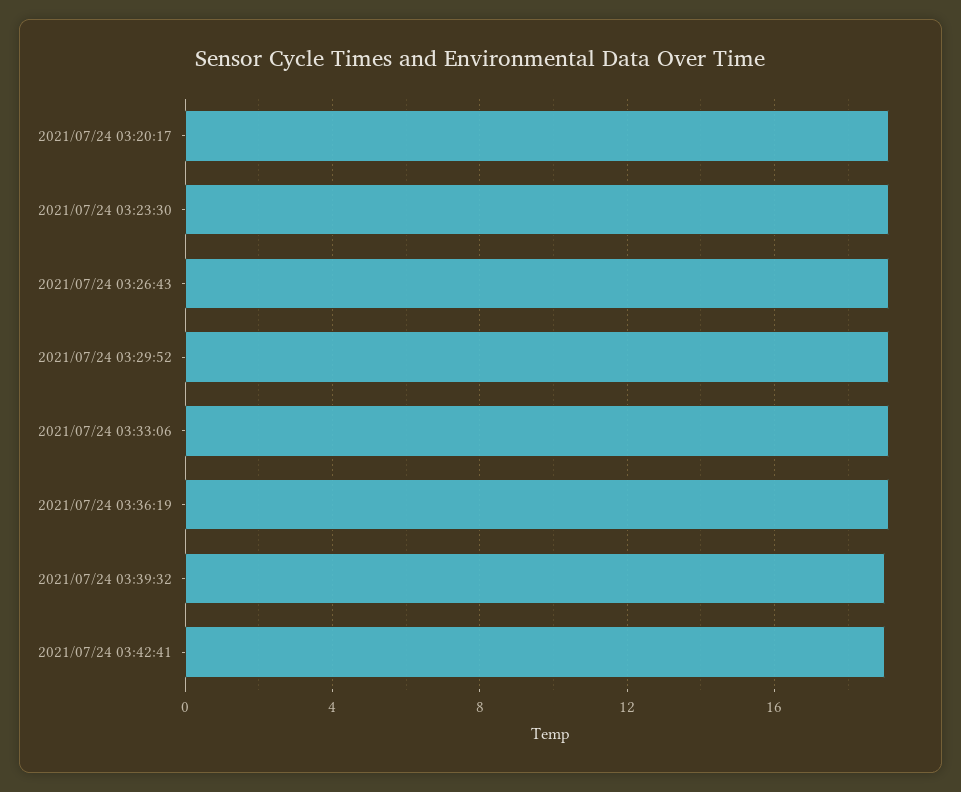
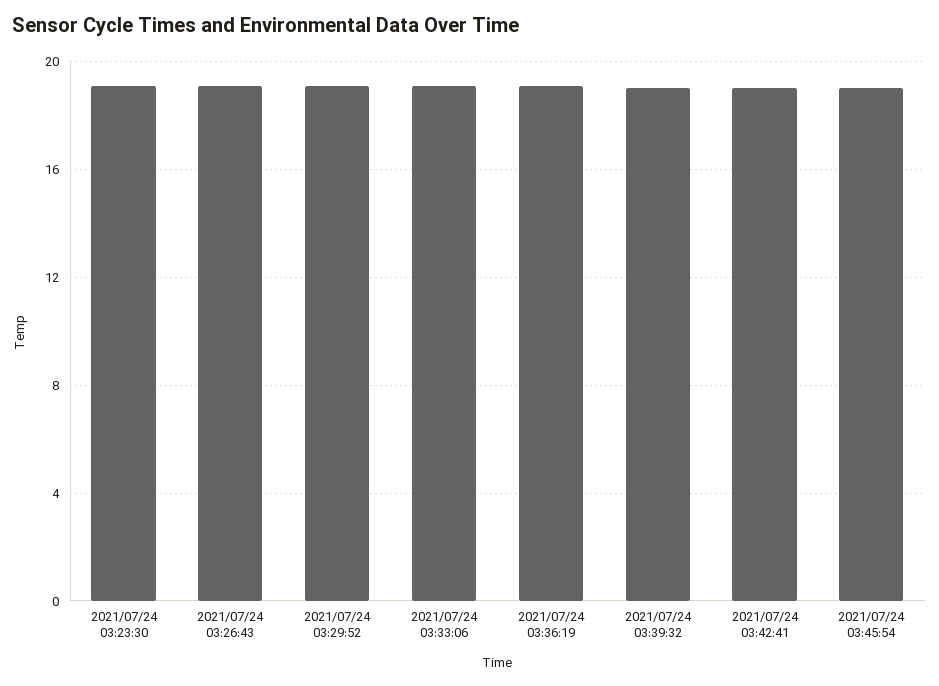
2021/07/24 03:20:17: 19 -> none
2021/07/24 03:45:54: none -> 19

